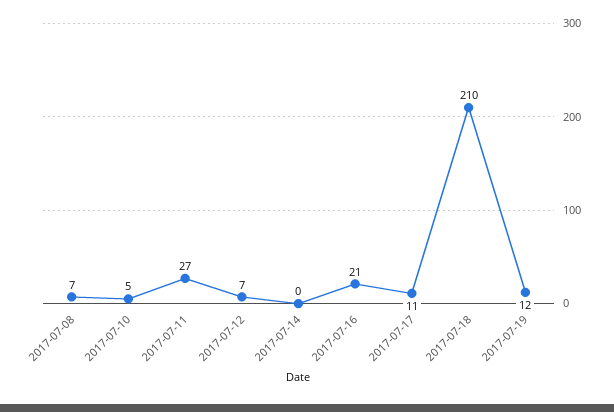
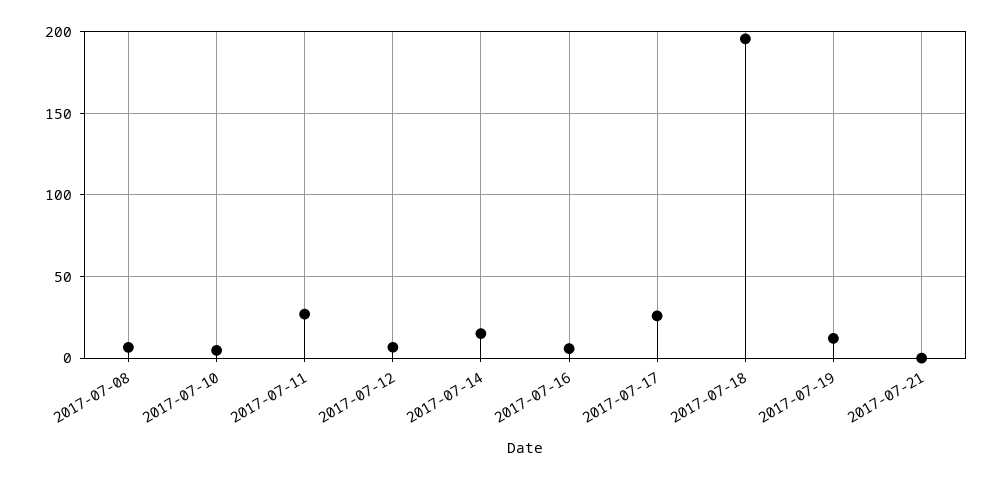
2017-07-14: 0 -> 15
2017-07-16: 21 -> 5
2017-07-17: 11 -> 25
2017-07-18: 210 -> 195
2017-07-21: none -> 0

